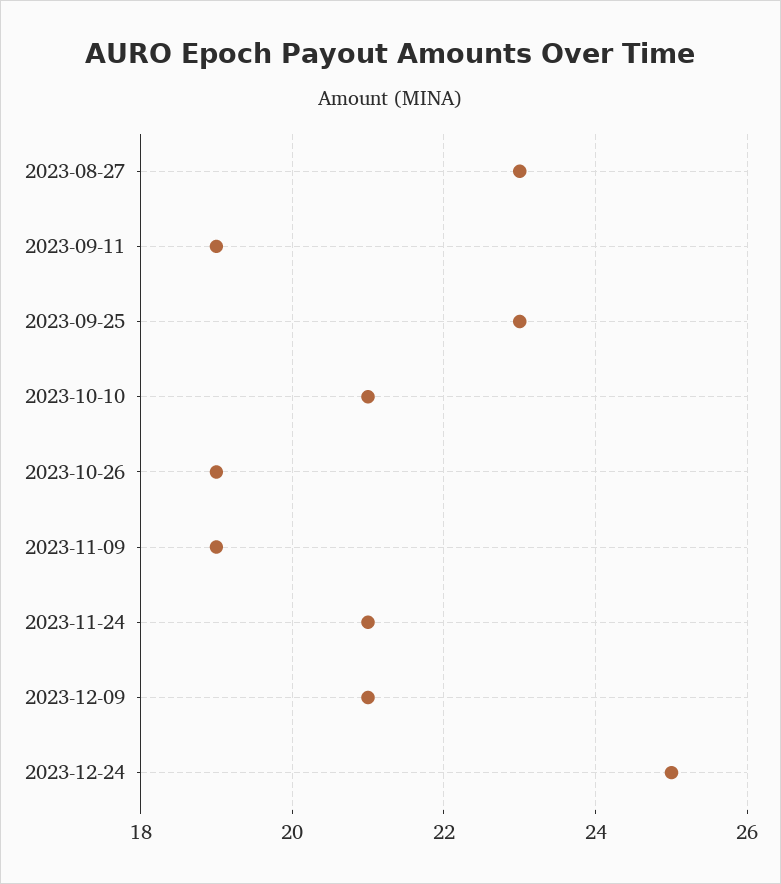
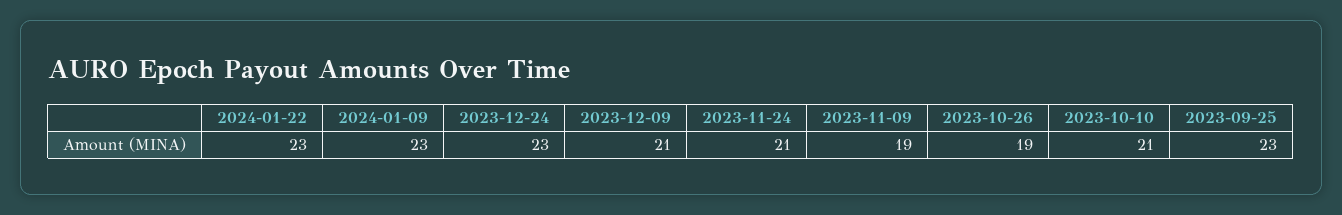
2023-08-27: 23 -> none
2023-09-11: 19 -> none
2023-12-24: 25 -> 23
2024-01-22: none -> 23
2024-01-09: none -> 23

